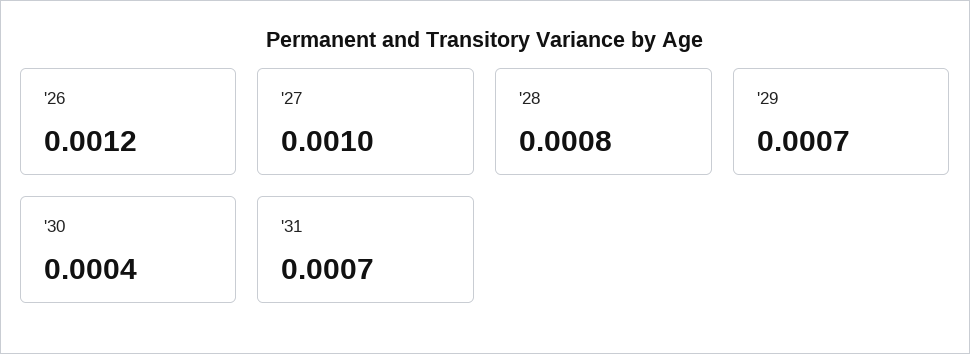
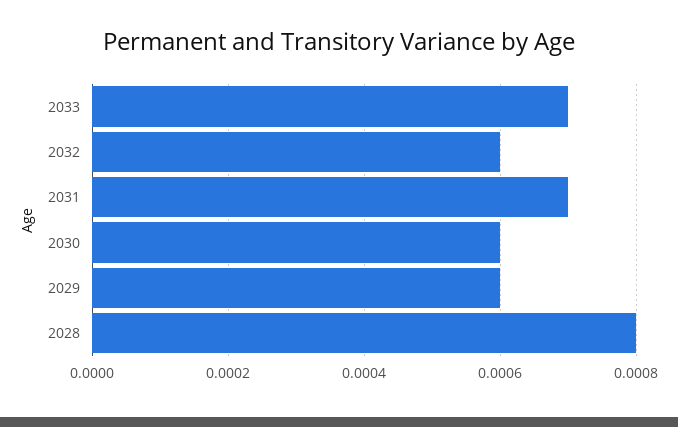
'26: 0.0012 -> none
'27: 0.001 -> none
'29: 0.0007 -> 0.0006
'30: 0.0004 -> 0.0006
2033: none -> 0.0007
2032: none -> 0.0006

